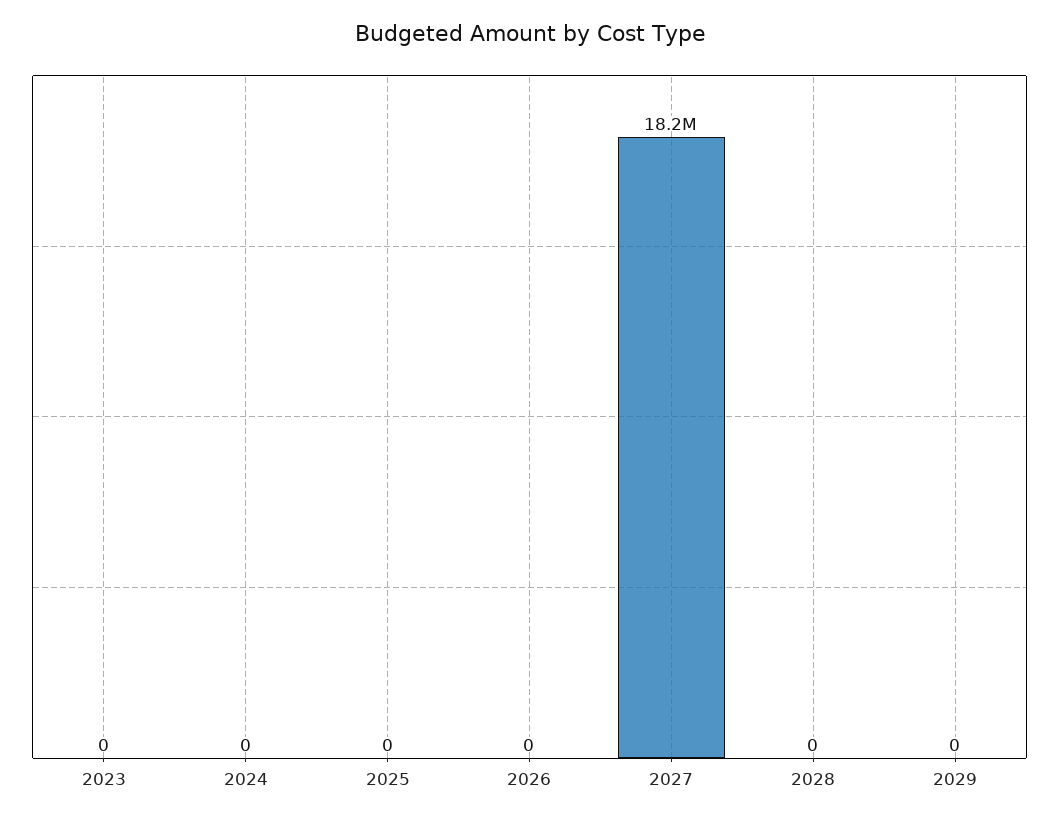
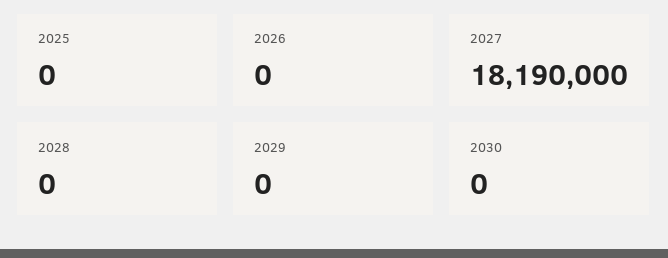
2023: 0 -> none
2024: 0 -> none
2030: none -> 0

